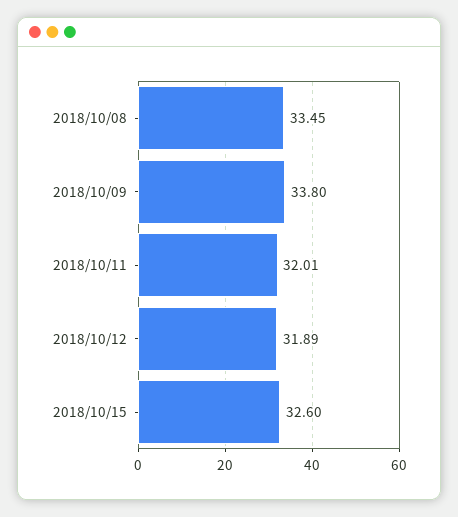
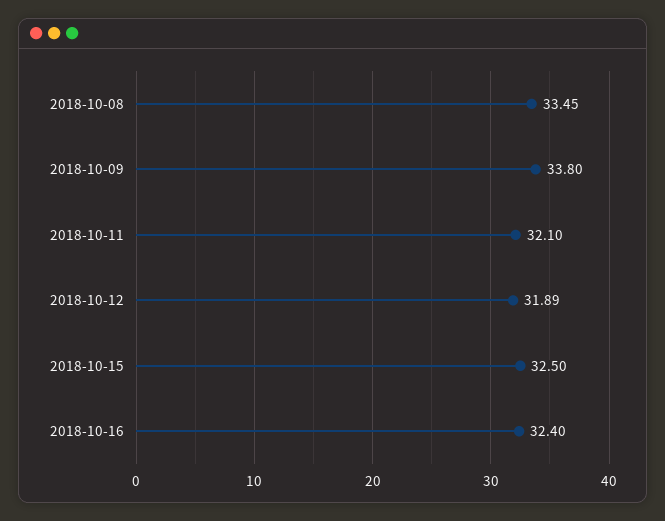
2018/10/11: 32.01 -> 32.1
2018/10/15: 32.6 -> 32.5
2018-10-16: none -> 32.4

